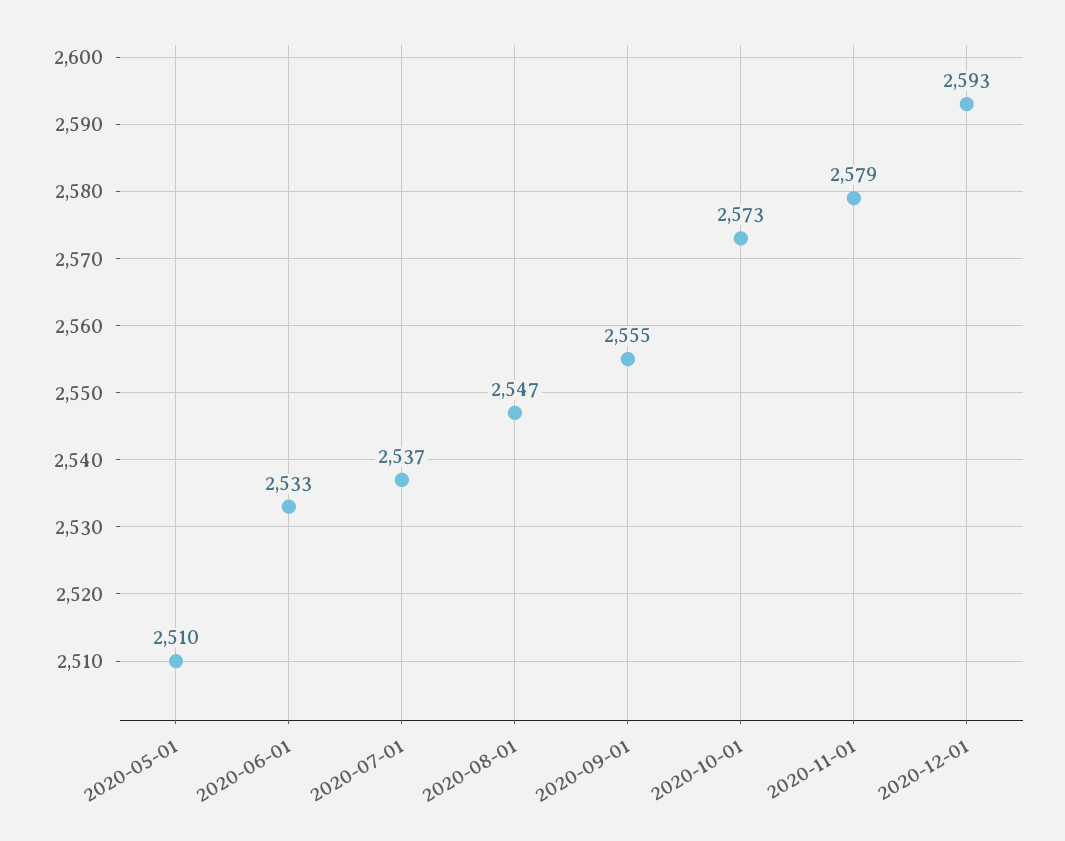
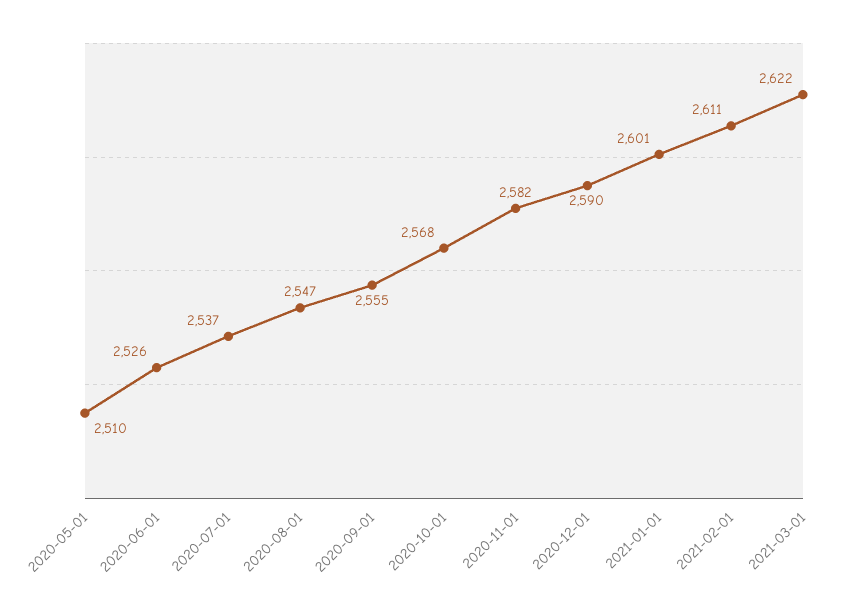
2020-06-01: 2533 -> 2526
2020-10-01: 2573 -> 2568
2020-11-01: 2579 -> 2582
2020-12-01: 2593 -> 2590
2021-01-01: none -> 2601
2021-02-01: none -> 2611
2021-03-01: none -> 2622

